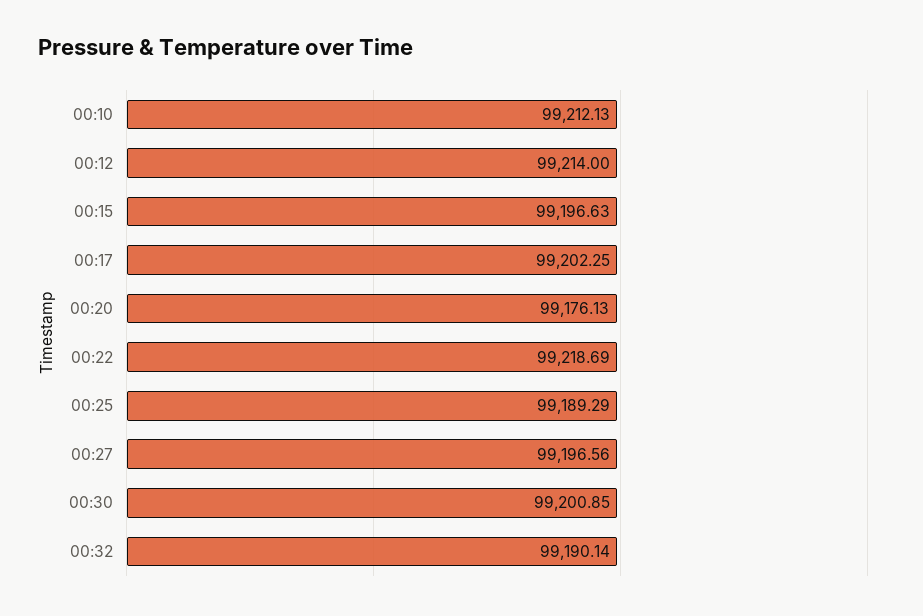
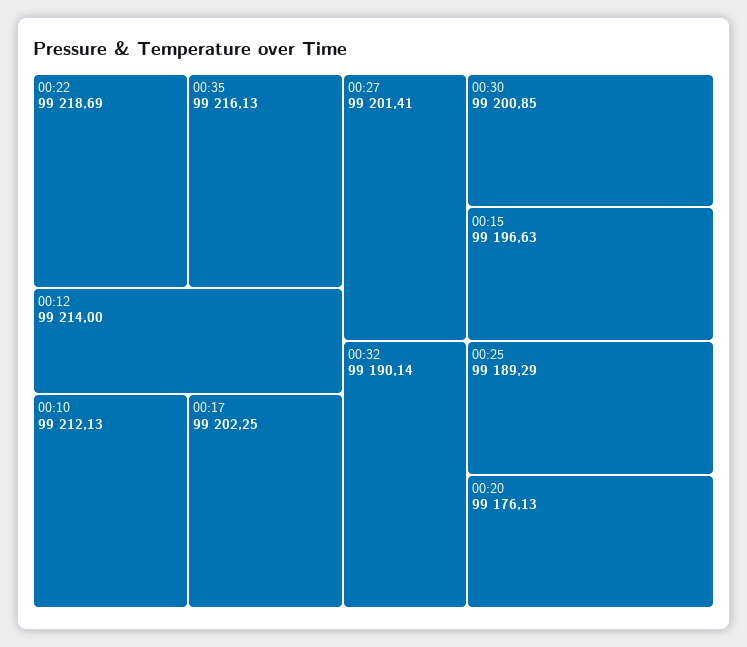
00:27: 99196.56 -> 99201.41
00:35: none -> 99216.13

